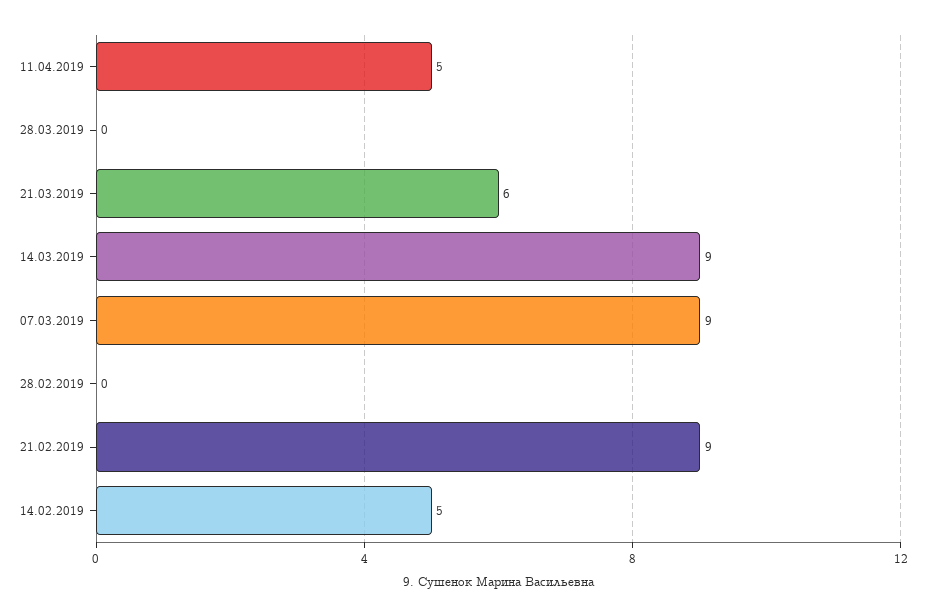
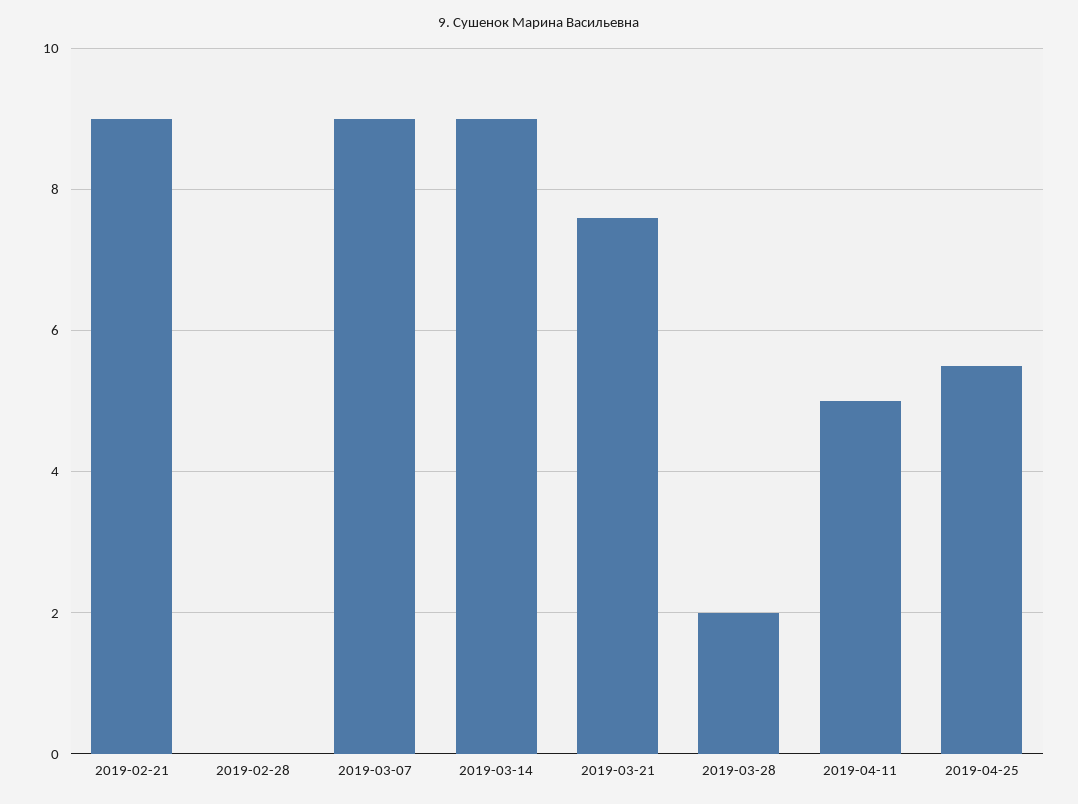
28.03.2019: 0 -> 2
21.03.2019: 6 -> 7.5
14.02.2019: 5 -> none
2019-04-25: none -> 5.5

